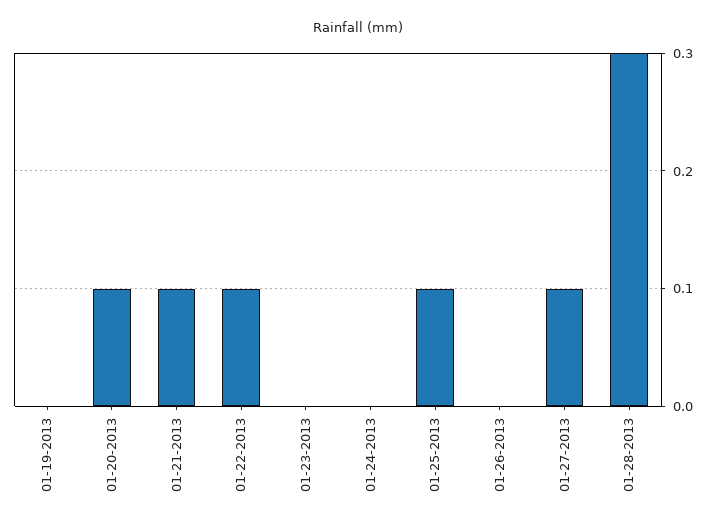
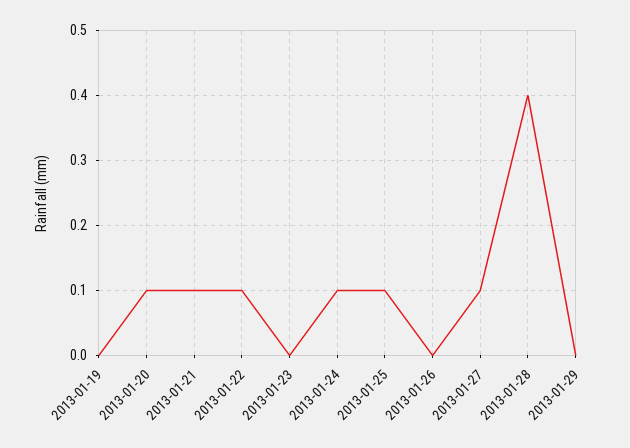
01-24-2013: 0 -> 0.1
01-28-2013: 0.3 -> 0.4
2013-01-29: none -> 0

